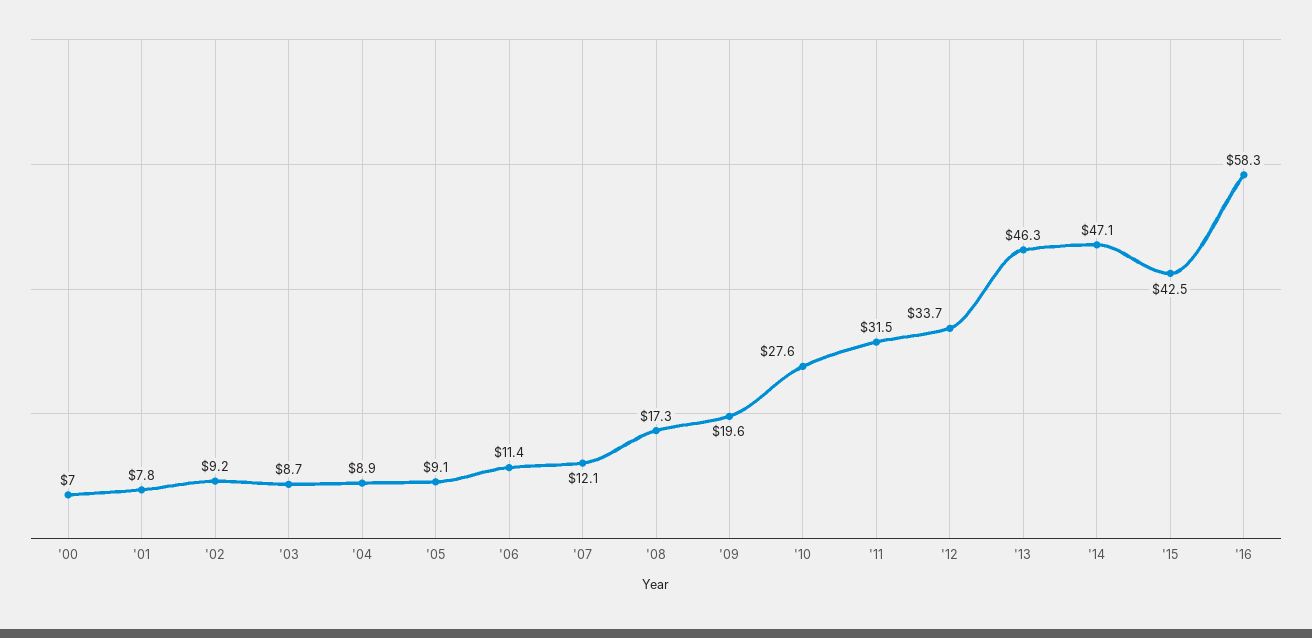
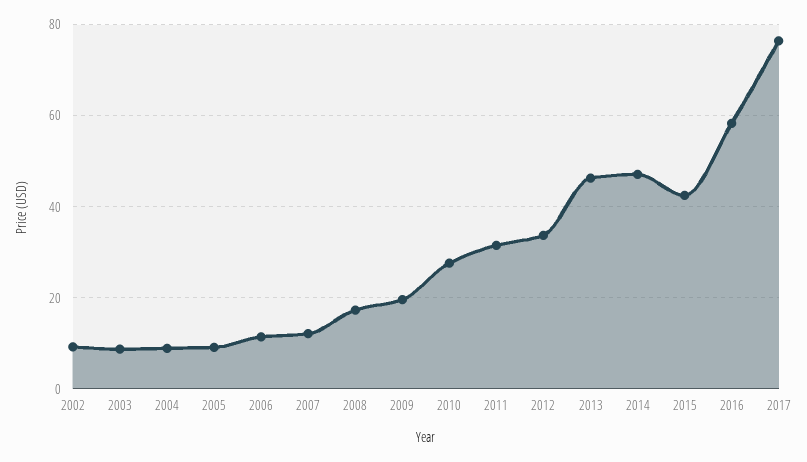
'00: 7 -> none
'01: 7.8 -> none
2017: none -> 76

